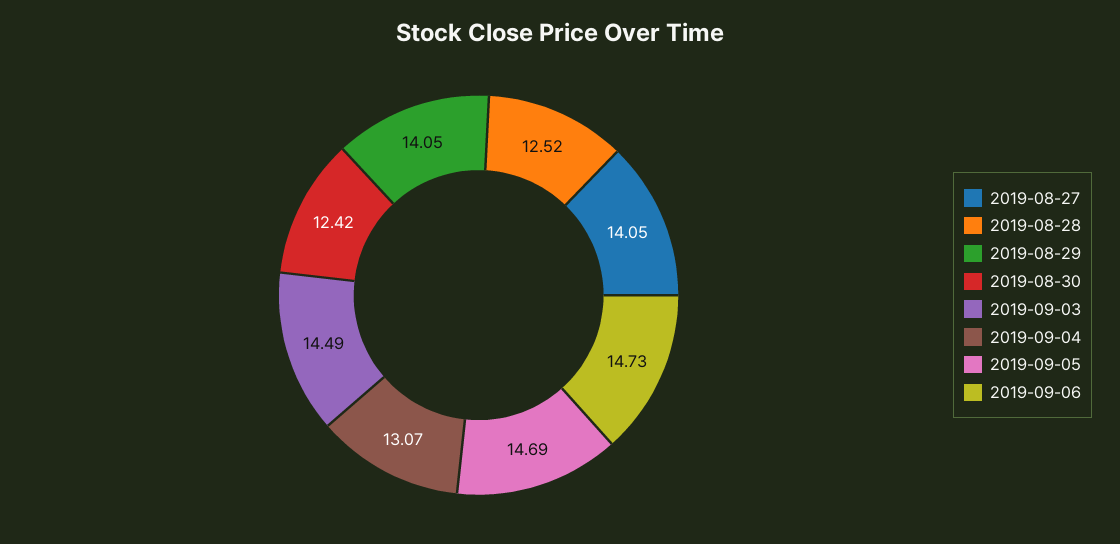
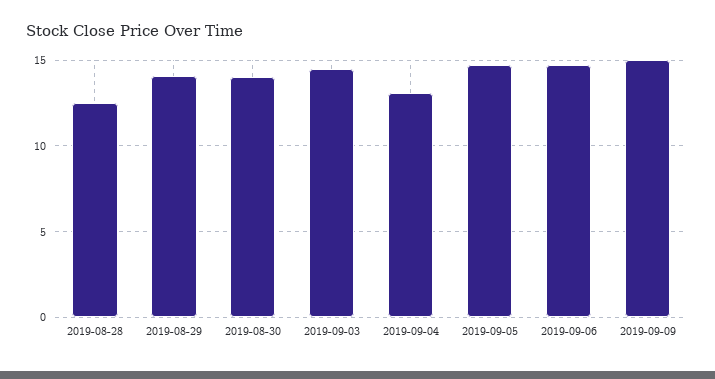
2019-08-27: 14.05 -> none
2019-08-30: 12.42 -> 14
2019-09-09: none -> 15

